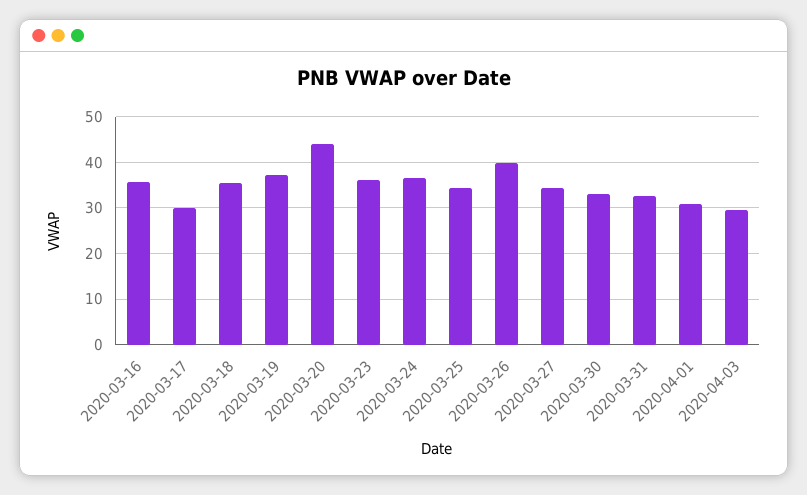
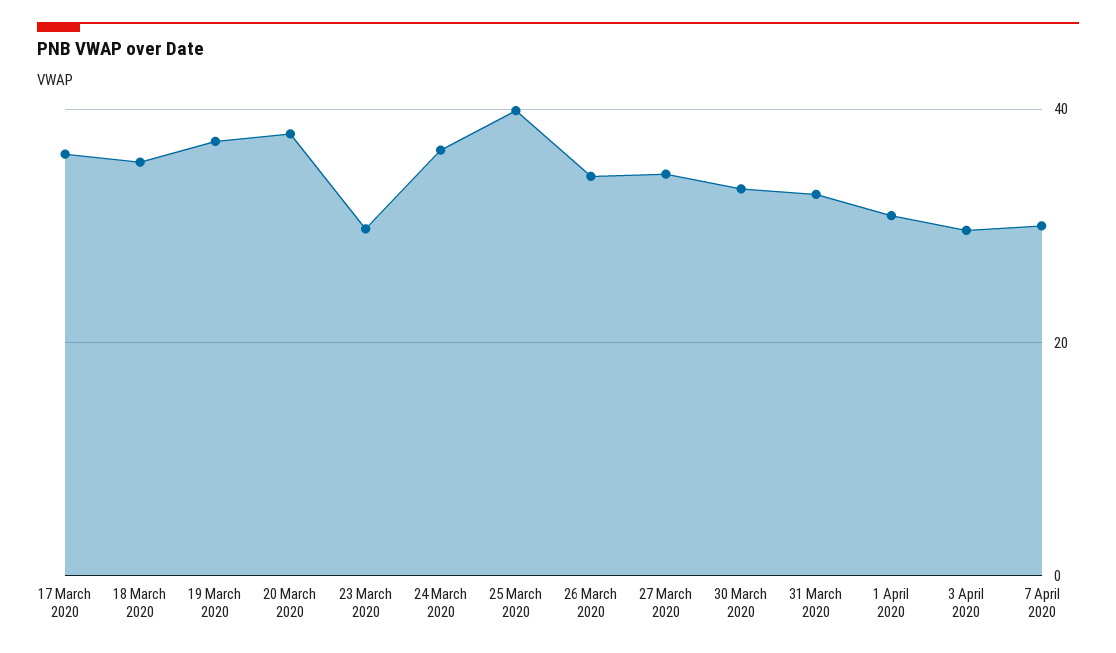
2020-03-16: 36 -> none
2020-03-17: 30 -> 36
2020-03-20: 44 -> 38
2020-03-23: 36 -> 30
2020-03-25: 34 -> 40
2020-03-26: 40 -> 34
7 April 2020: none -> 30

